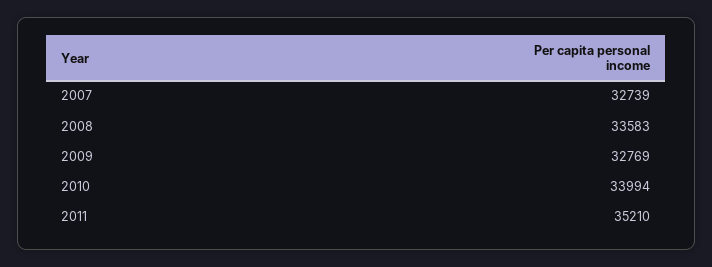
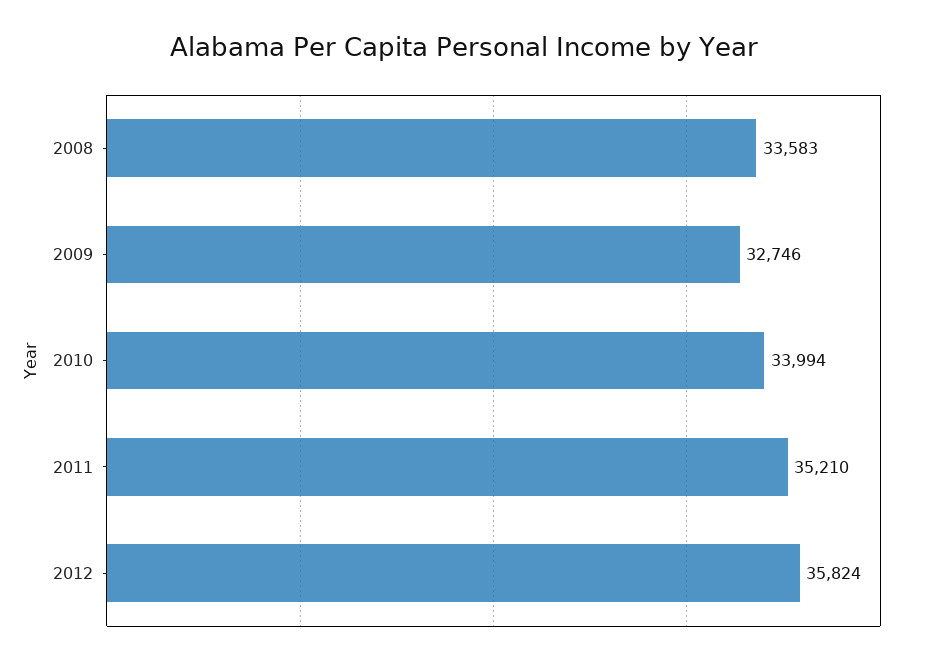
2007: 32739 -> none
2009: 32769 -> 32746
2012: none -> 35824

